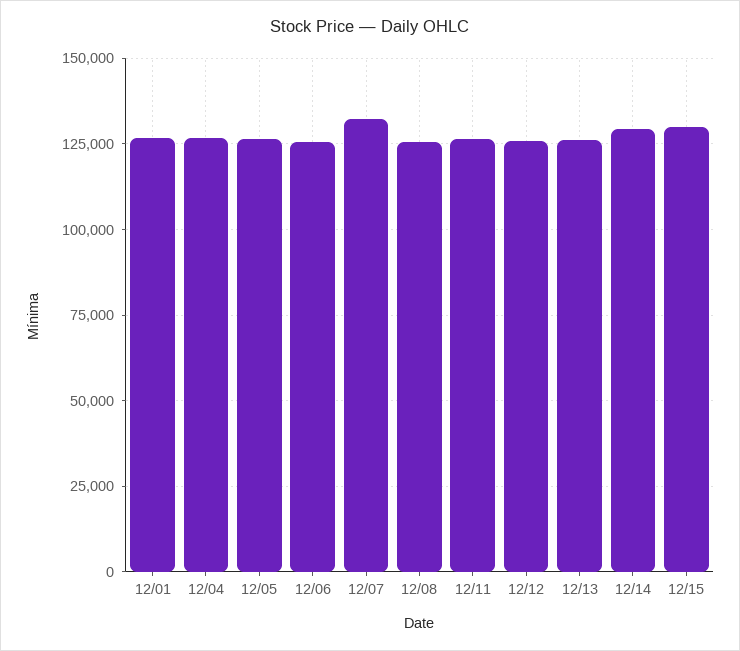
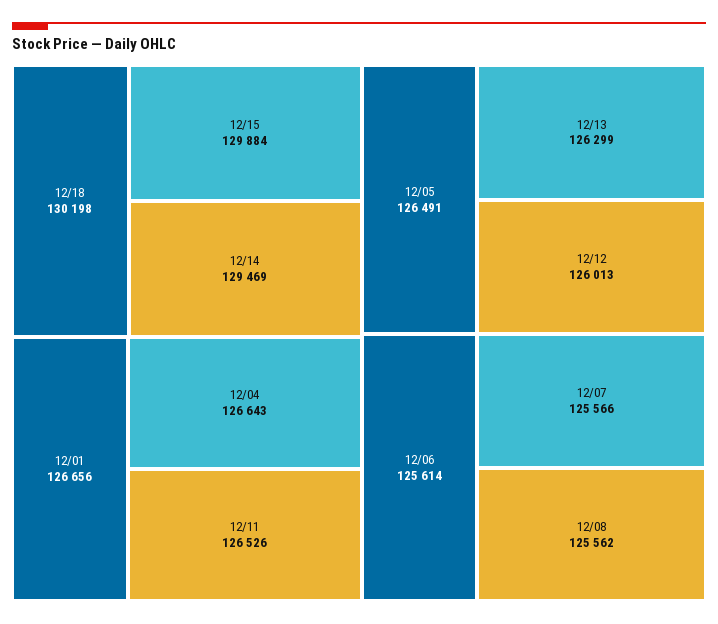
12/07: 132500 -> 125566
12/18: none -> 130198

